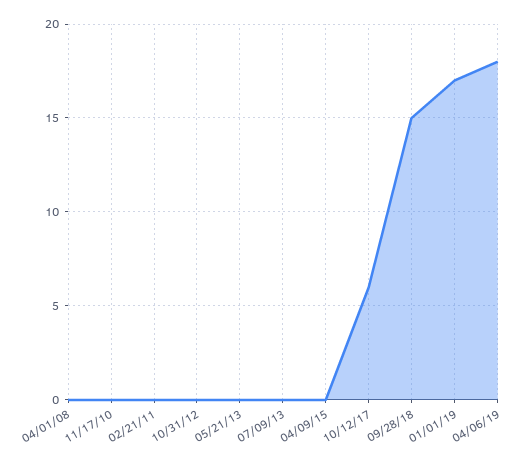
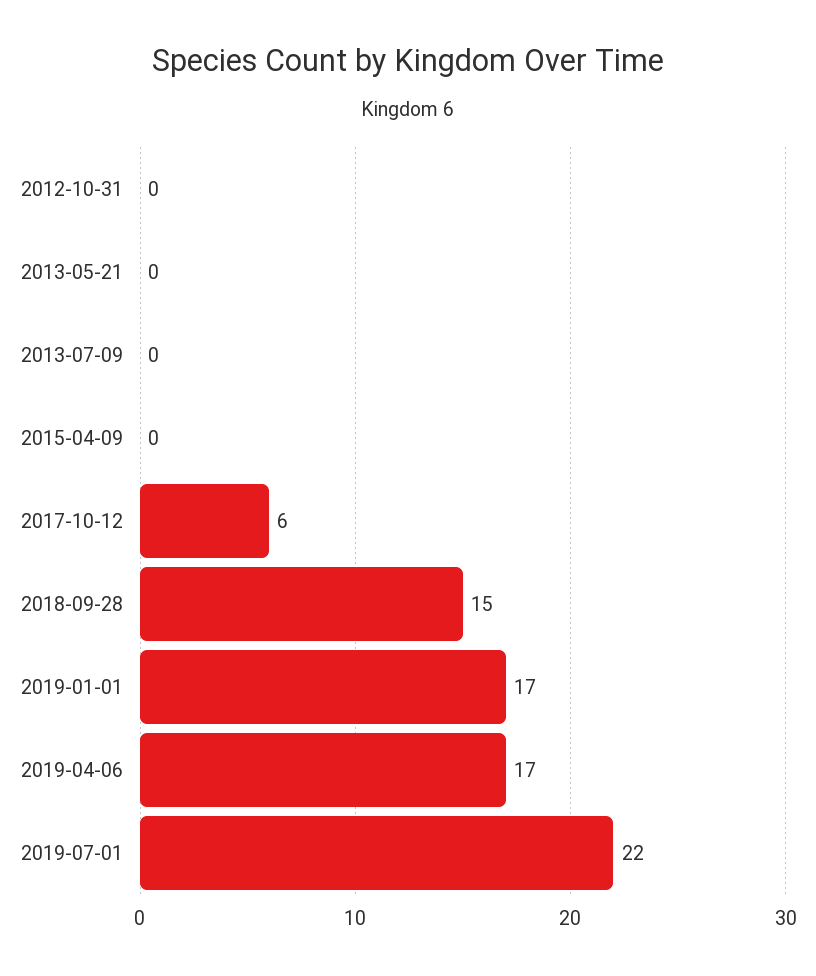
04/01/08: 0 -> none
11/17/10: 0 -> none
02/21/11: 0 -> none
04/06/19: 18 -> 17
2019-07-01: none -> 22

